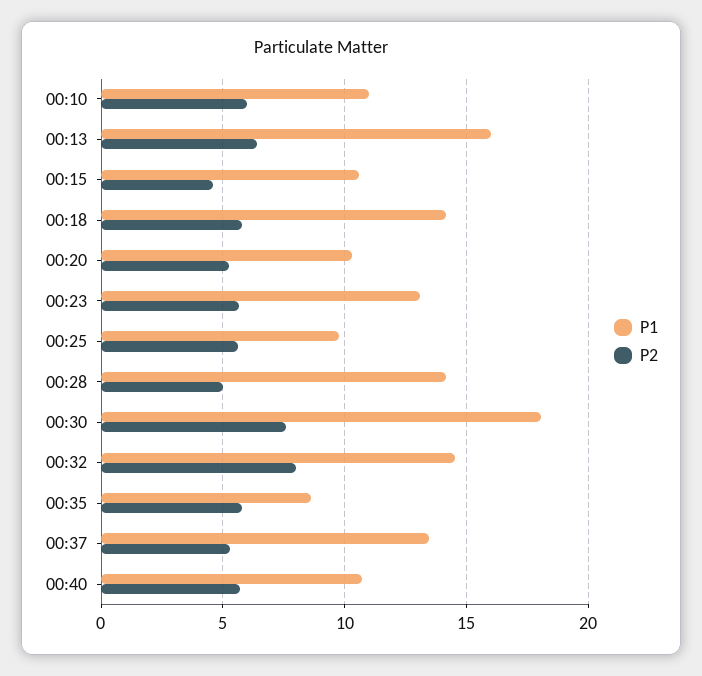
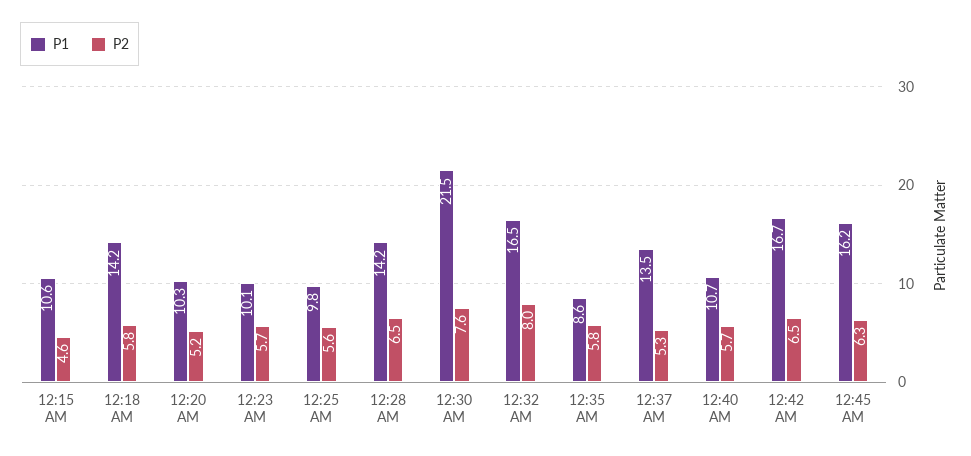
P1, 00:10: 11 -> none
P2, 00:10: 6 -> none
P1, 00:13: 16 -> none
P2, 00:13: 6.5 -> none
P1, 00:23: 13 -> 10.1
P2, 00:28: 5 -> 6.5
P1, 00:30: 18 -> 21.5
P1, 00:32: 14.5 -> 16.5
P1, 12:42 AM: none -> 16.7
P2, 12:42 AM: none -> 6.5
P1, 12:45 AM: none -> 16.2
P2, 12:45 AM: none -> 6.3

